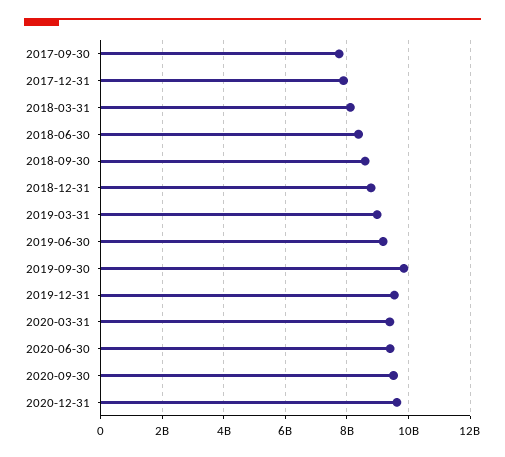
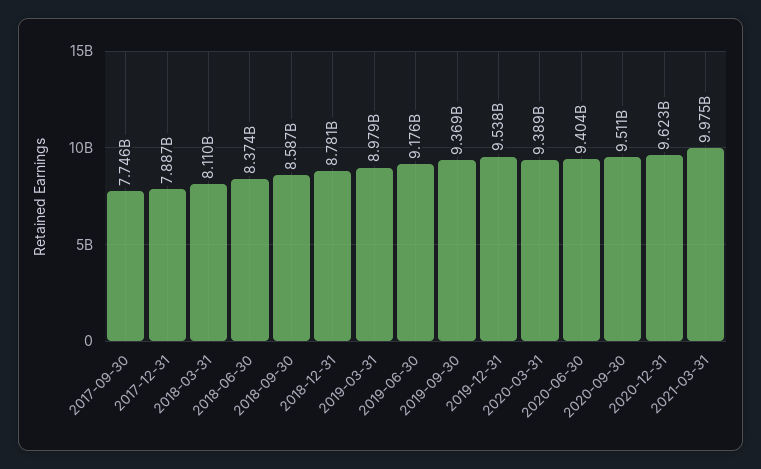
2019-09-30: 9800000000 -> 9369000000
2021-03-31: none -> 9975000000

